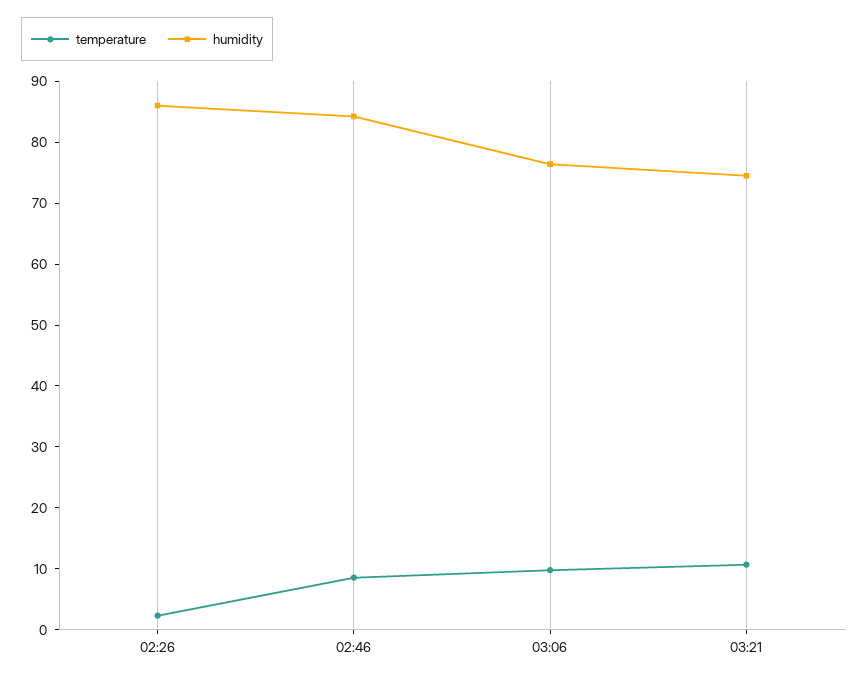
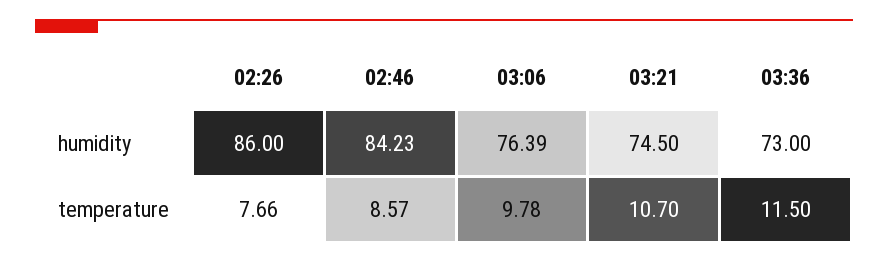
temperature, 02:26: 2 -> 7.66
humidity, 03:36: none -> 73
temperature, 03:36: none -> 11.5

